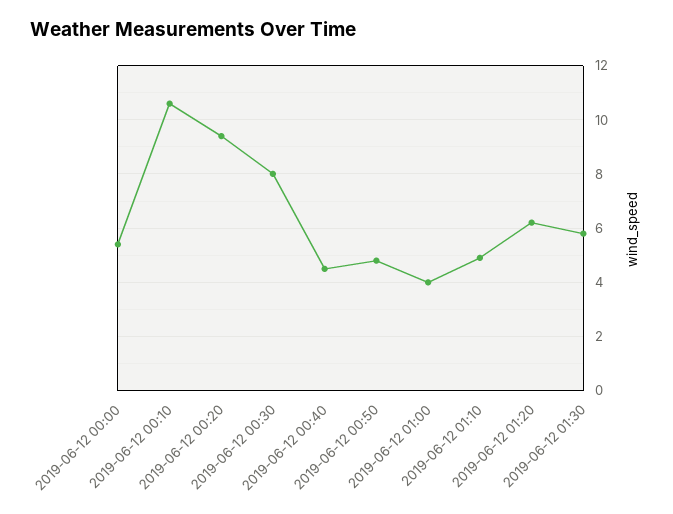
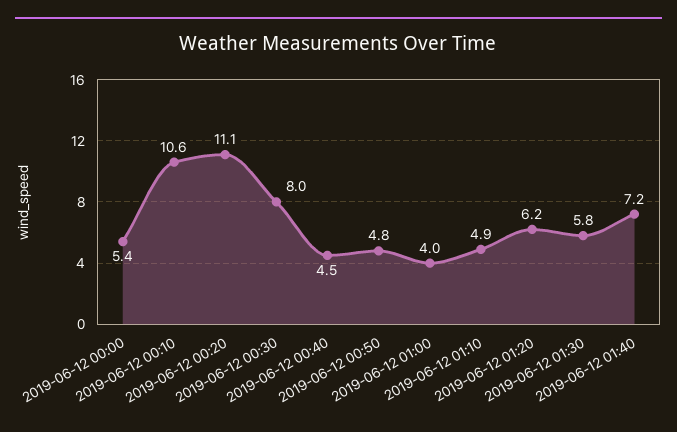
2019-06-12 00:20: 9.5 -> 11.1
2019-06-12 01:40: none -> 7.2

